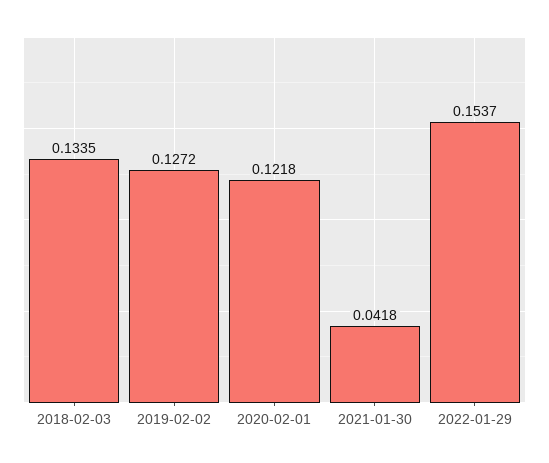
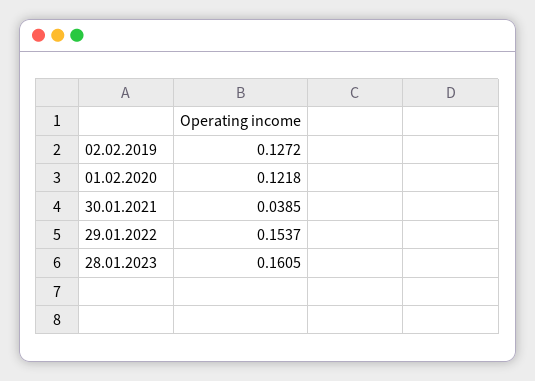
2018-02-03: 0.1335 -> none
2021-01-30: 0.0418 -> 0.0385
28.01.2023: none -> 0.1605

